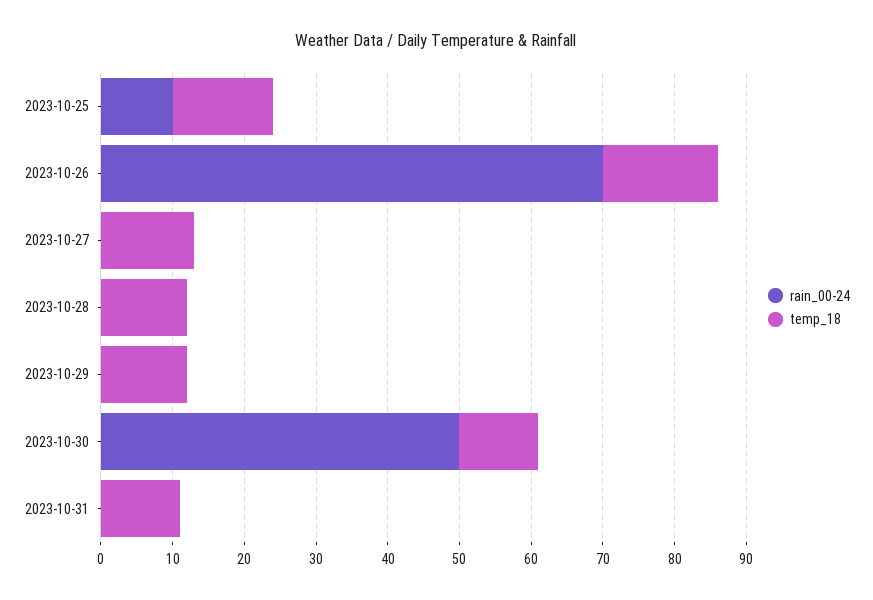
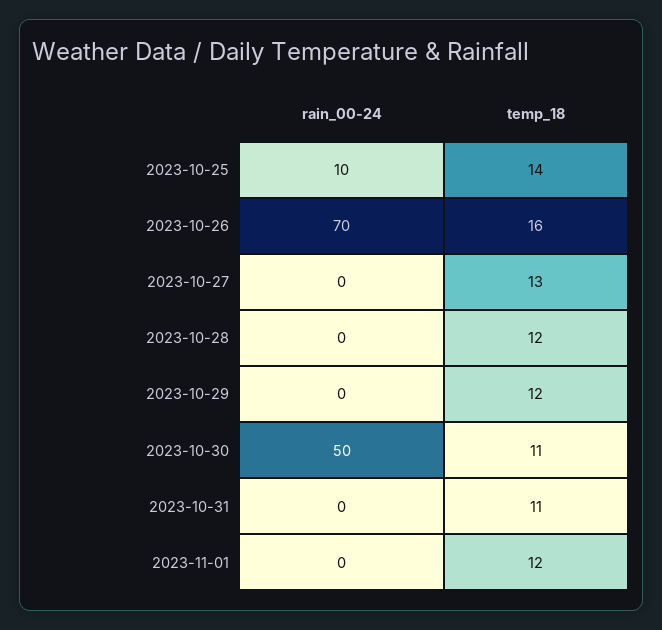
rain_00-24, 2023-11-01: none -> 0
temp_18, 2023-11-01: none -> 12

